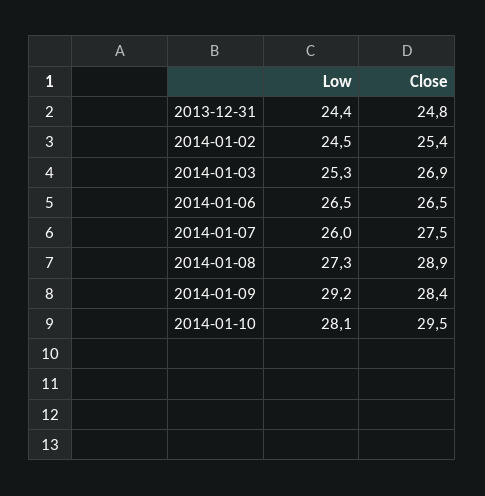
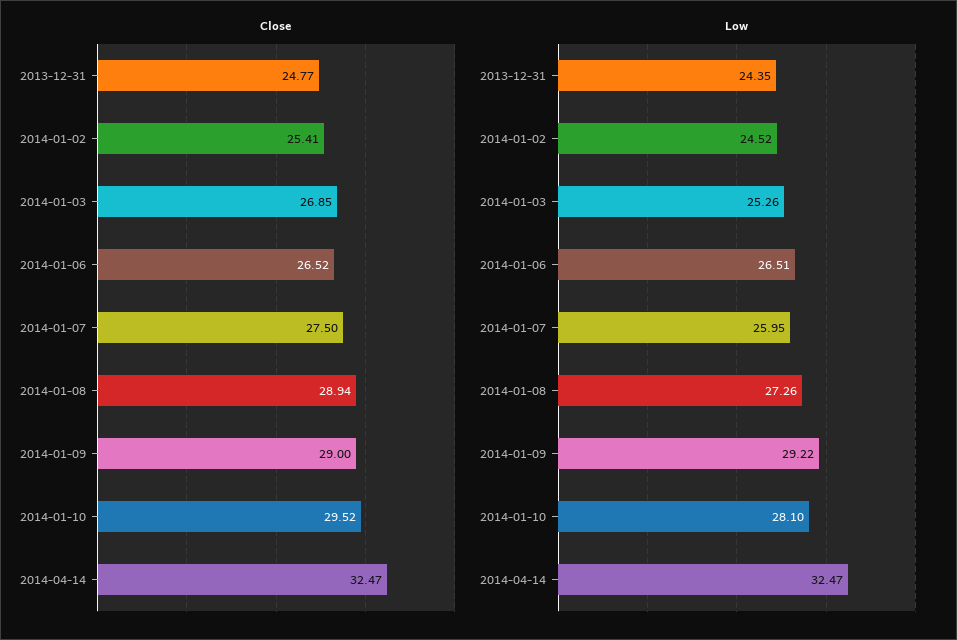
Close, 2014-01-09: 28.4 -> 29
Close, 2014-04-14: none -> 32.47
Low, 2014-04-14: none -> 32.47

